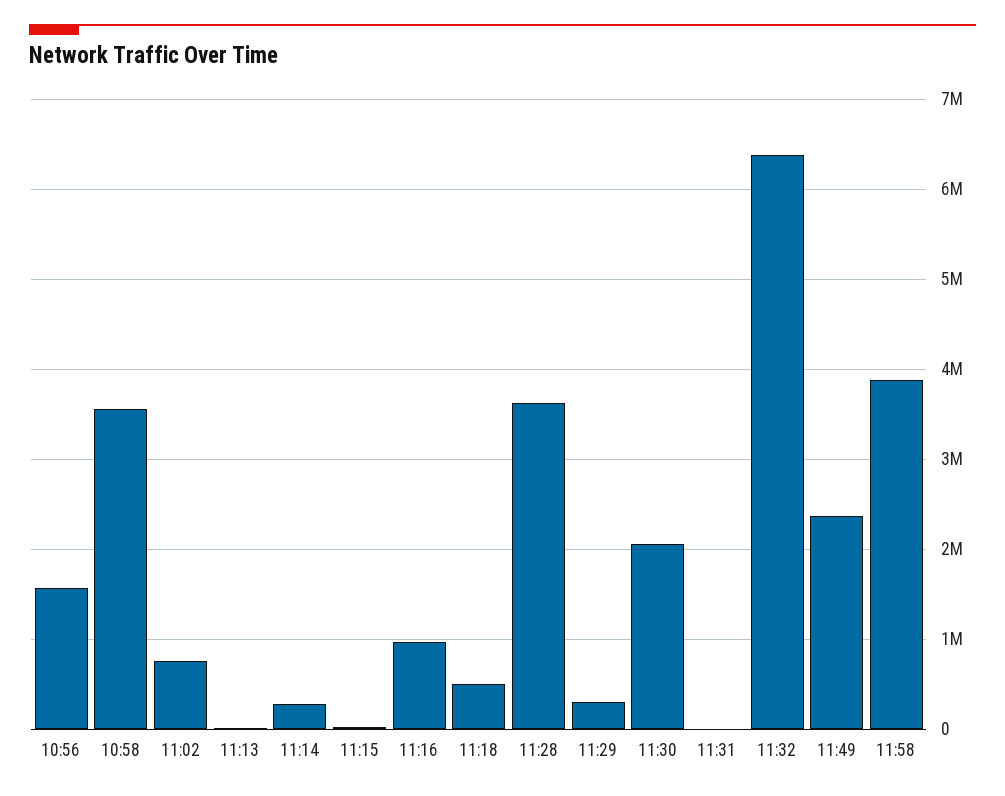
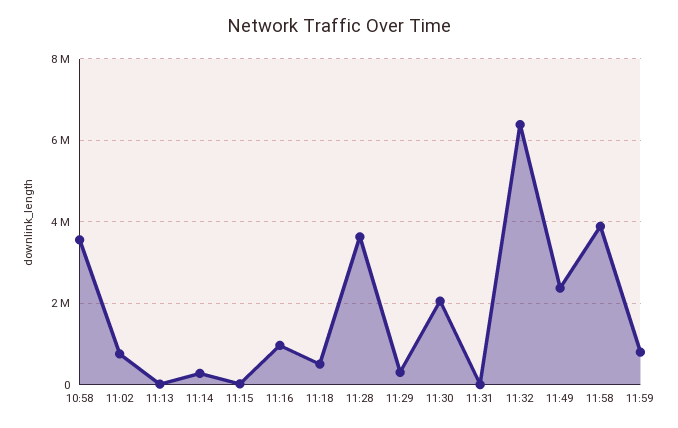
10:56: 1600000 -> none
11:59: none -> 800000

